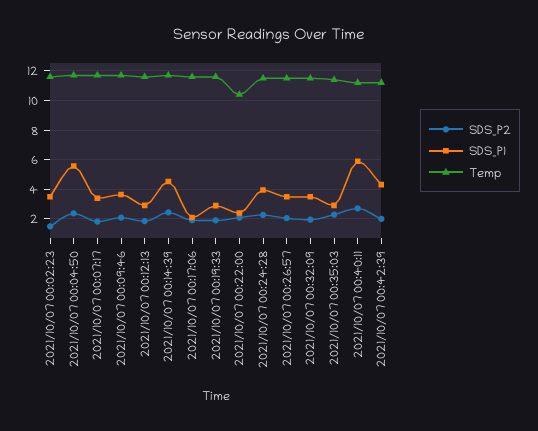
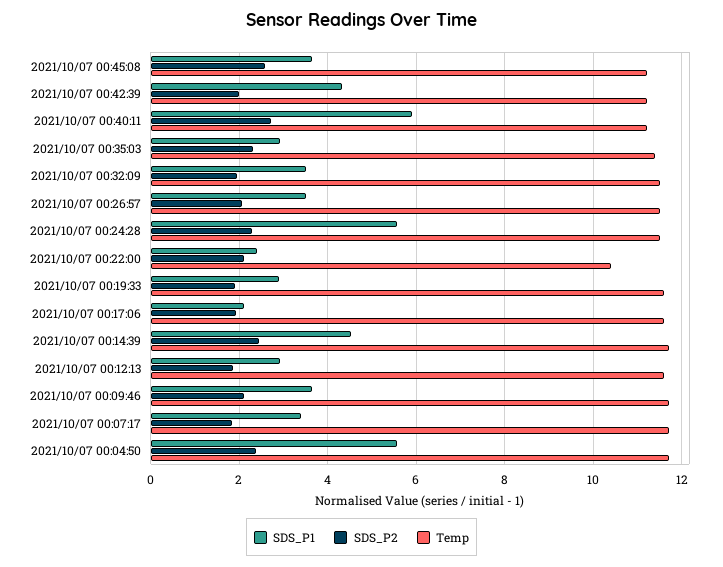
SDS_P2, 2021/10/07 00:02:23: 1.5 -> none
SDS_P1, 2021/10/07 00:02:23: 3.5 -> none
Temp, 2021/10/07 00:02:23: 11.5 -> none
SDS_P1, 2021/10/07 00:24:28: 4 -> 5.6
SDS_P1, 2021/10/07 00:45:08: none -> 3.6
SDS_P2, 2021/10/07 00:45:08: none -> 2.6
Temp, 2021/10/07 00:45:08: none -> 11.2

